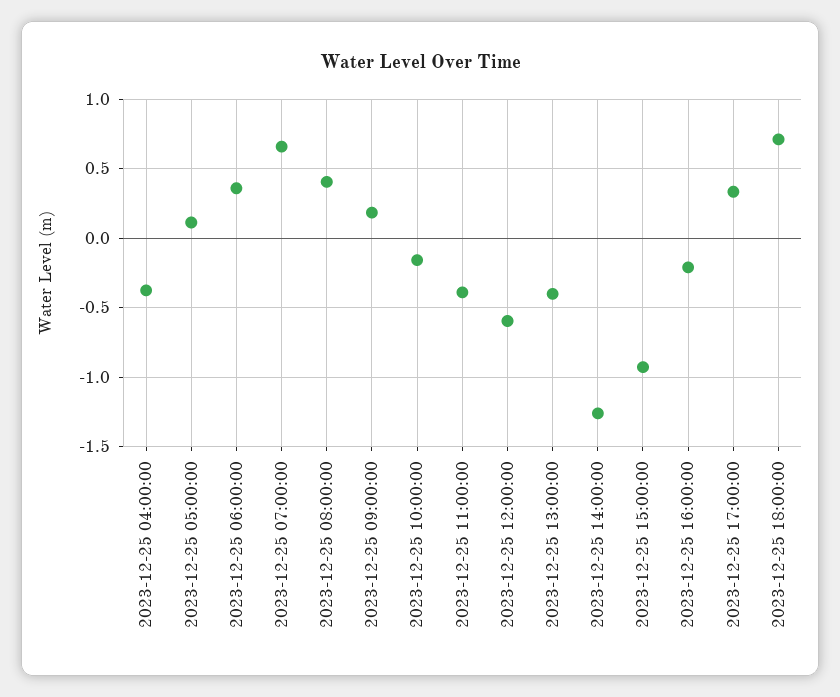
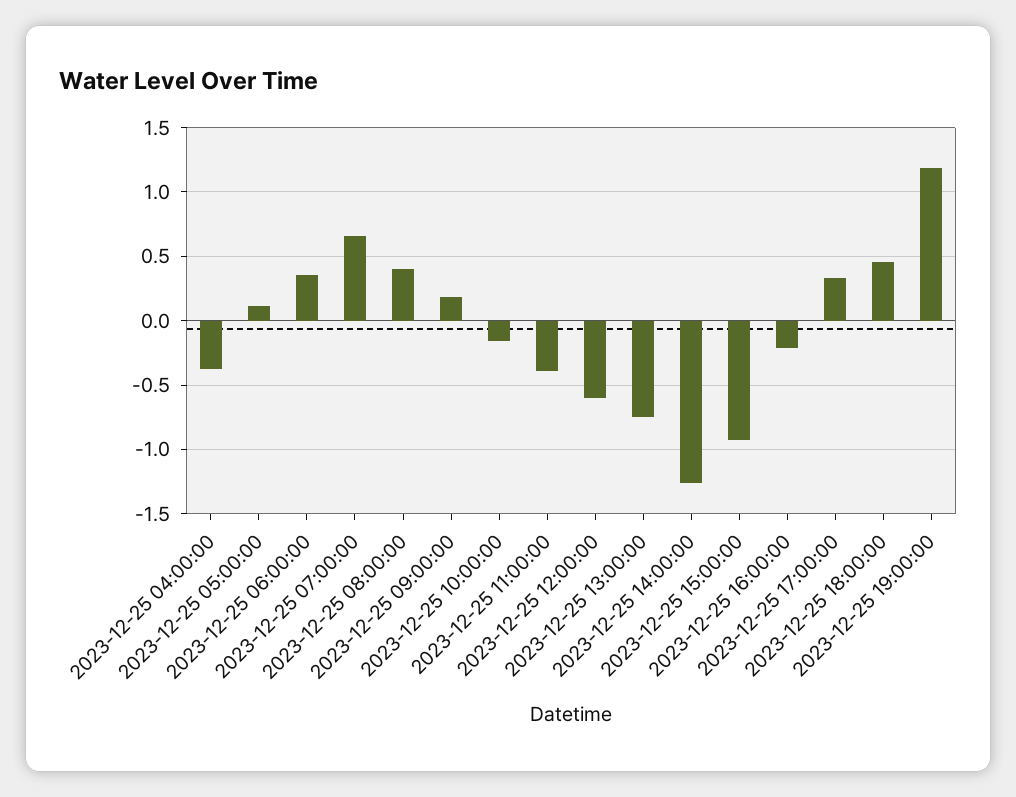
2023-12-25 13:00:00: -0.4 -> -0.75
2023-12-25 18:00:00: 0.7 -> 0.45
2023-12-25 19:00:00: none -> 1.2

